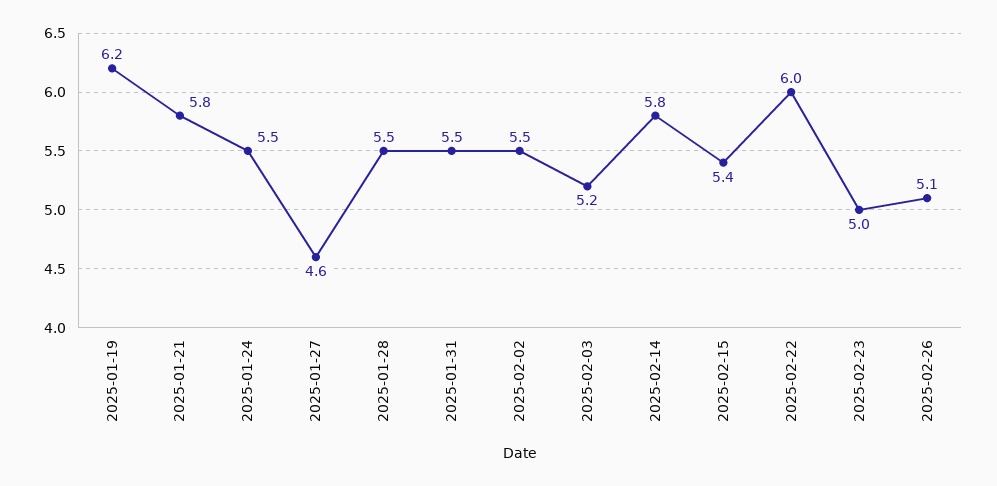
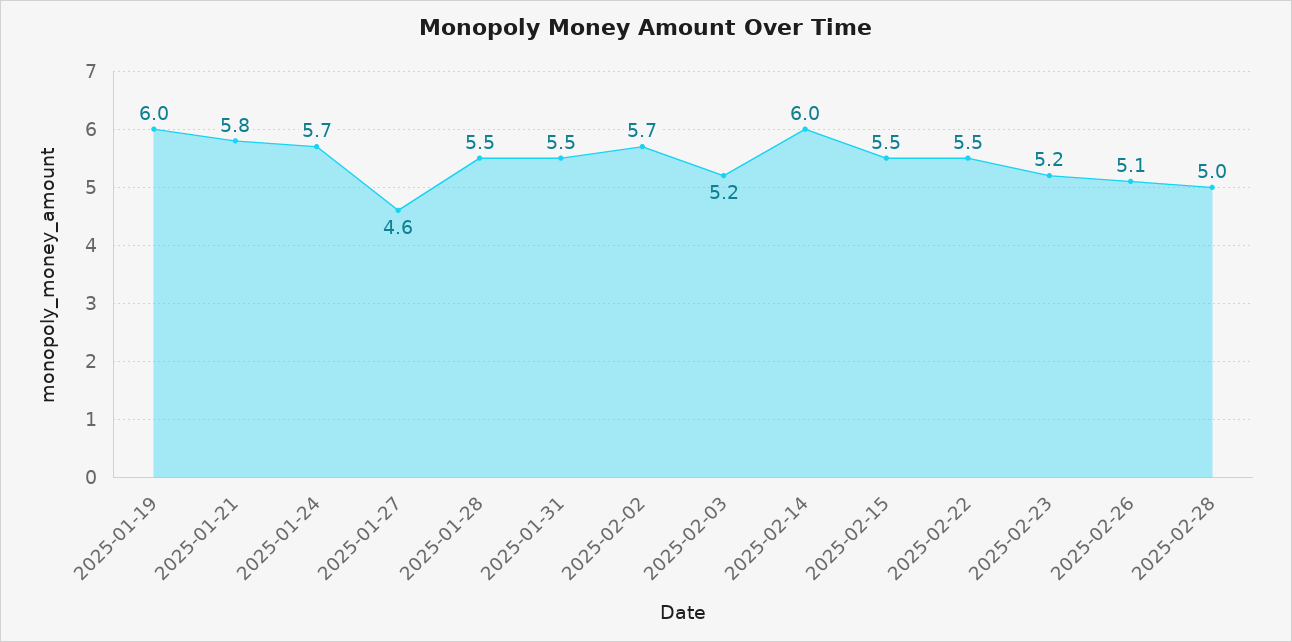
2025-01-19: 6.2 -> 6
2025-01-24: 5.5 -> 5.7
2025-02-02: 5.5 -> 5.7
2025-02-14: 5.8 -> 6
2025-02-15: 5.4 -> 5.5
2025-02-22: 6 -> 5.5
2025-02-23: 5 -> 5.2
2025-02-28: none -> 5

